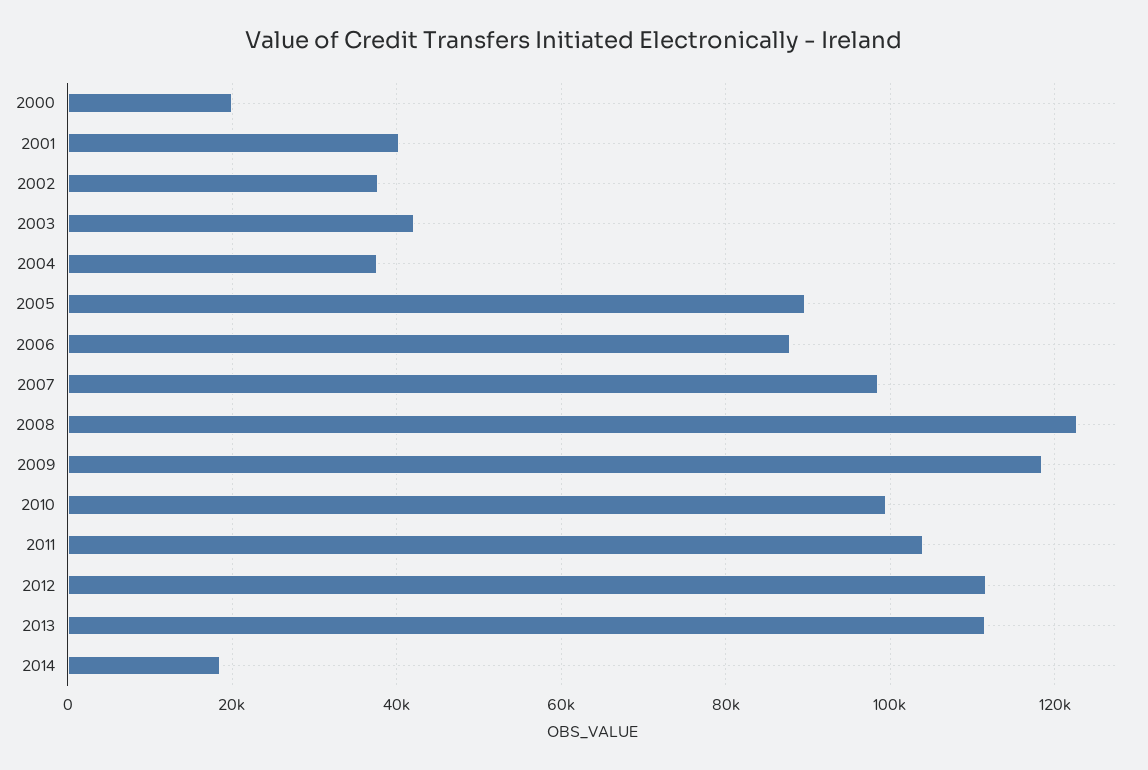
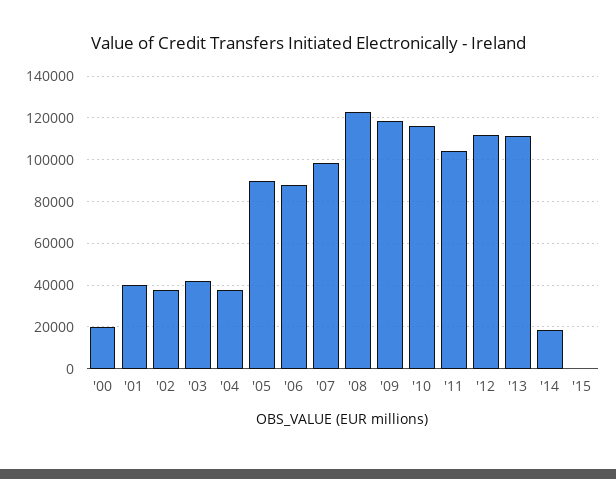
2010: 100000 -> 115000
'15: none -> 0

